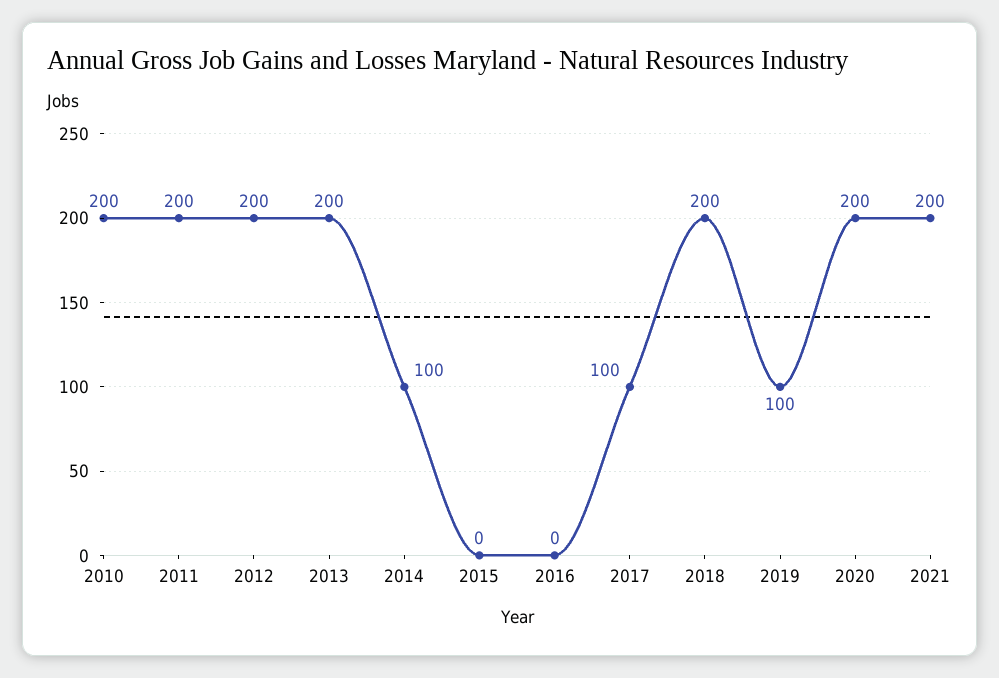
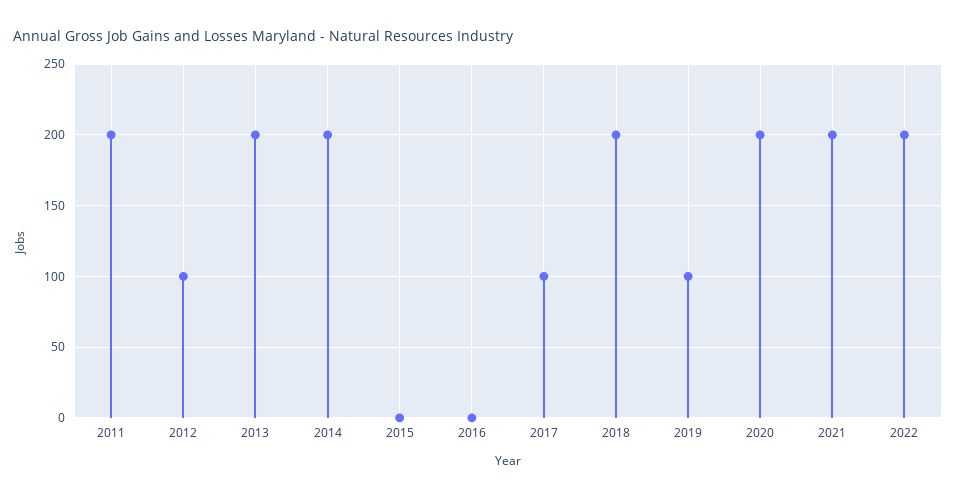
2010: 200 -> none
2012: 200 -> 100
2014: 100 -> 200
2022: none -> 200

